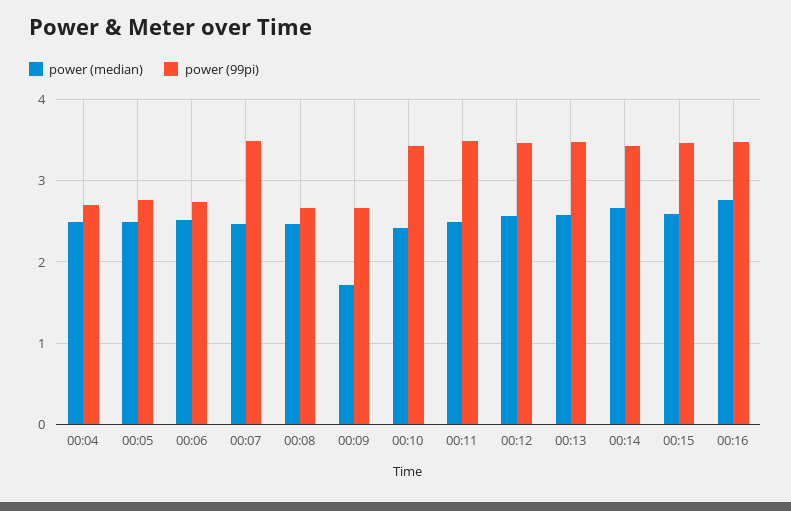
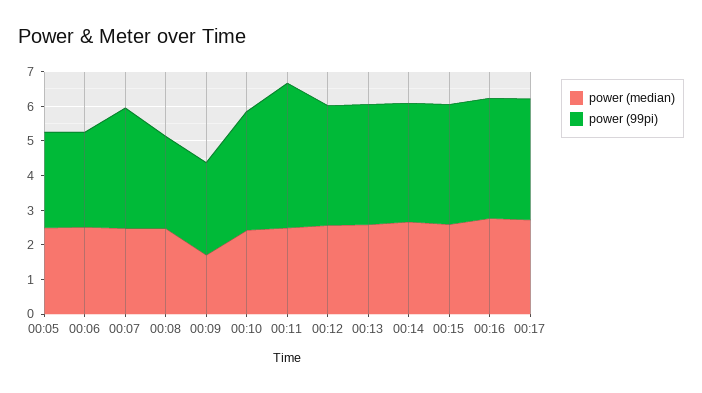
power (median), 00:04: 2.5 -> none
power (99pi), 00:04: 2.7 -> none
power (99pi), 00:11: 3.5 -> 4.25
power (median), 00:17: none -> 2.75
power (99pi), 00:17: none -> 3.5

